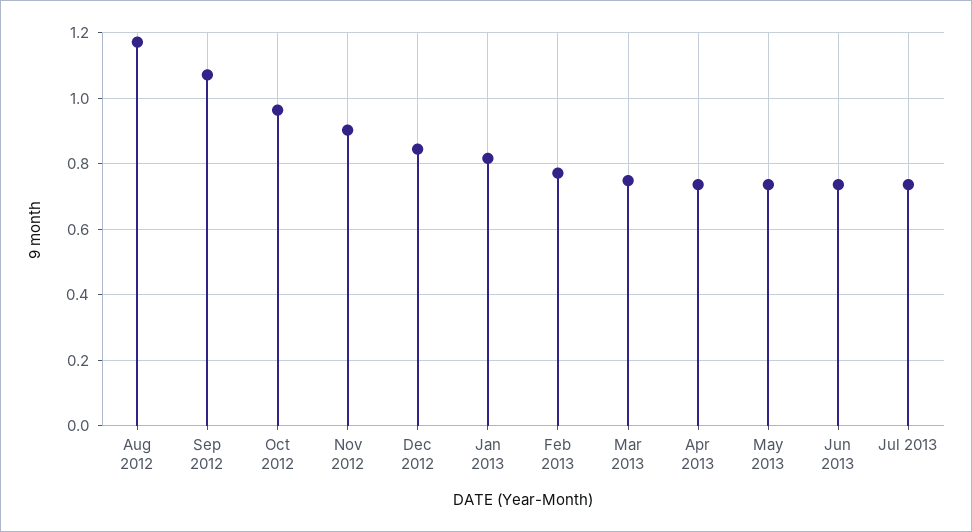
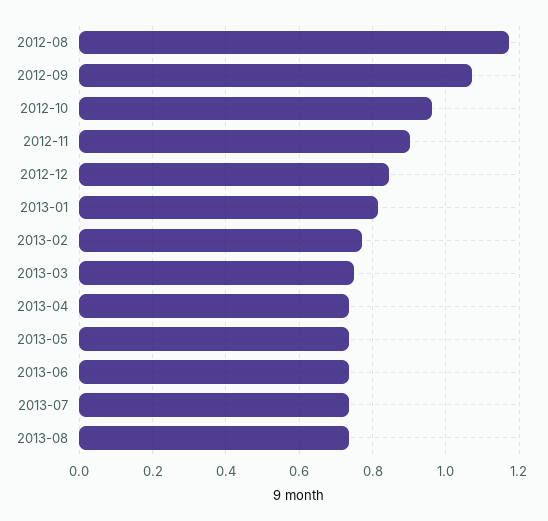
2013-08: none -> 0.74

